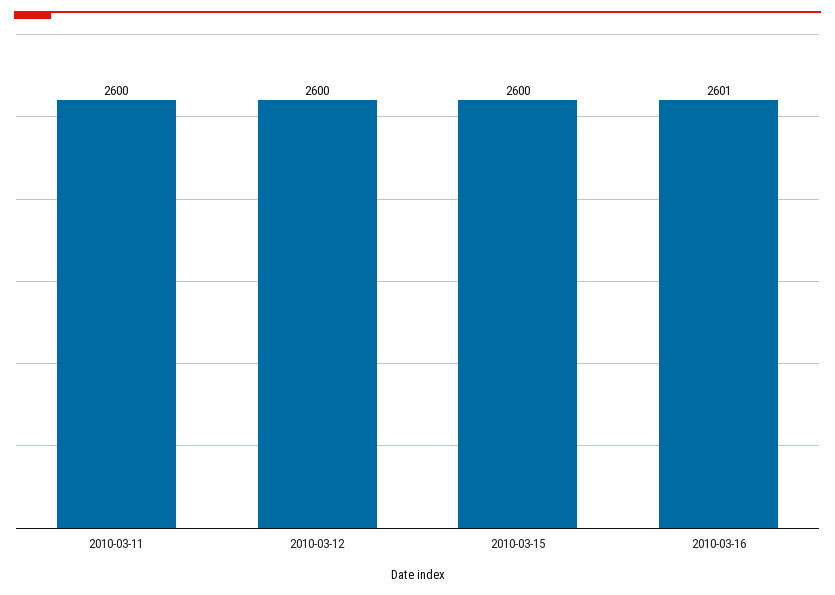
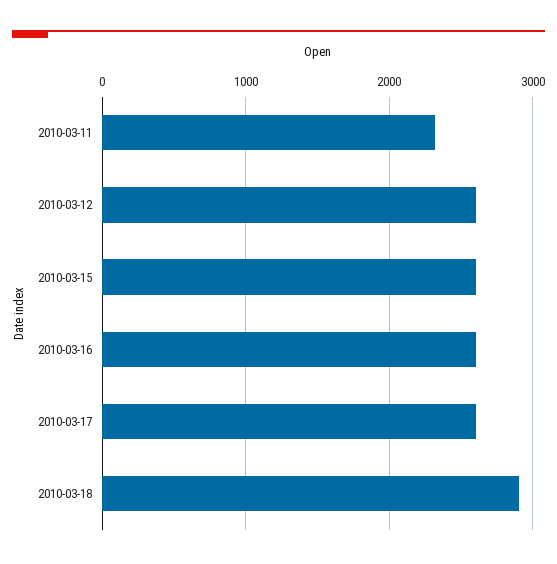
2010-03-11: 2600 -> 2300
2010-03-17: none -> 2600
2010-03-18: none -> 2900

